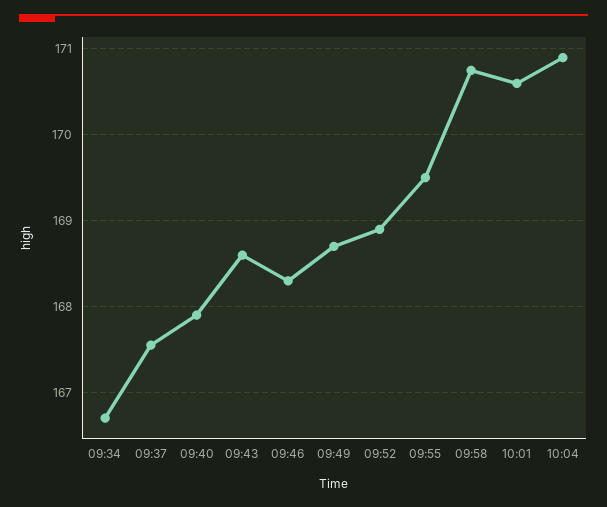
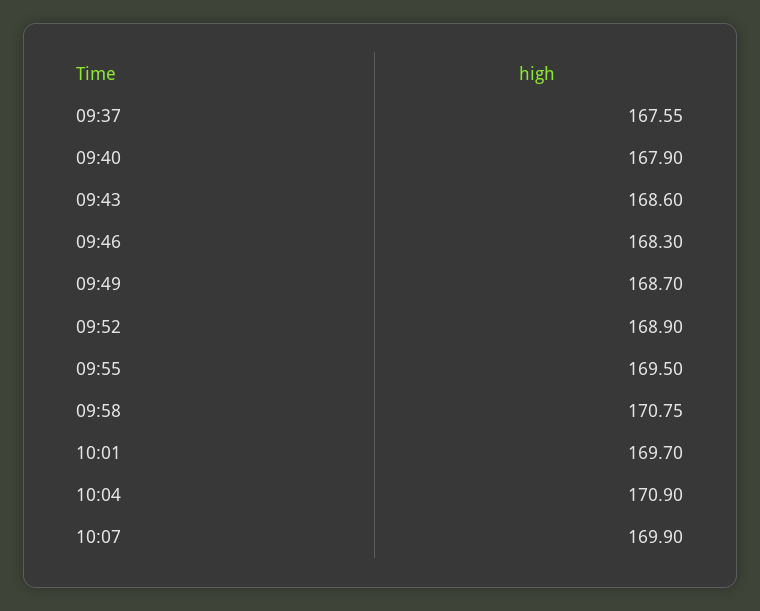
09:34: 166.7 -> none
10:01: 170.6 -> 169.7
10:07: none -> 169.9

